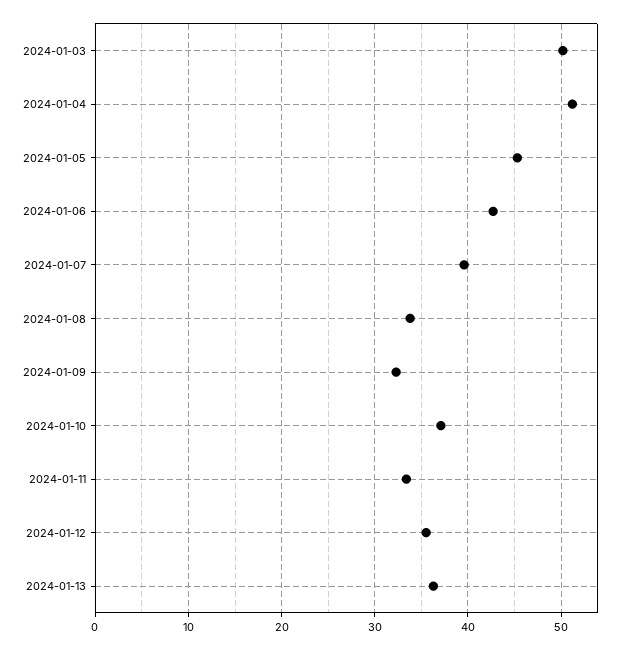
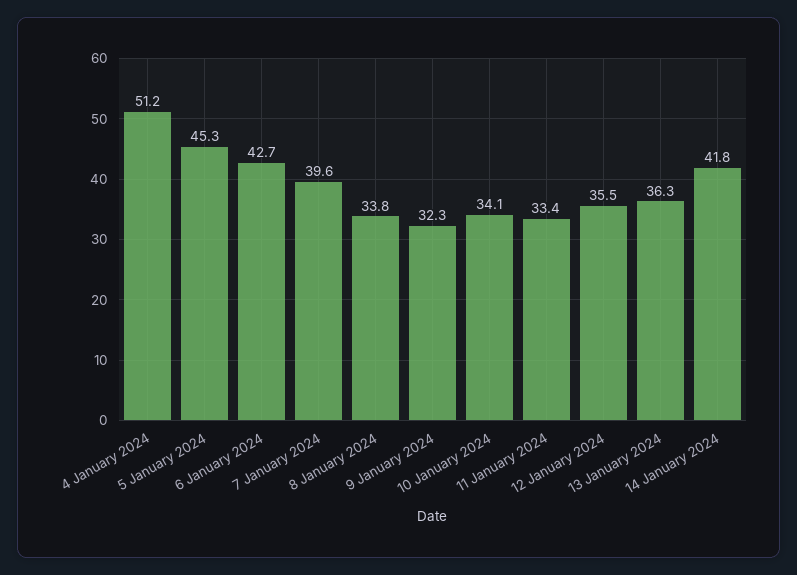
2024-01-03: 50 -> none
2024-01-10: 37 -> 34.1
14 January 2024: none -> 41.8

